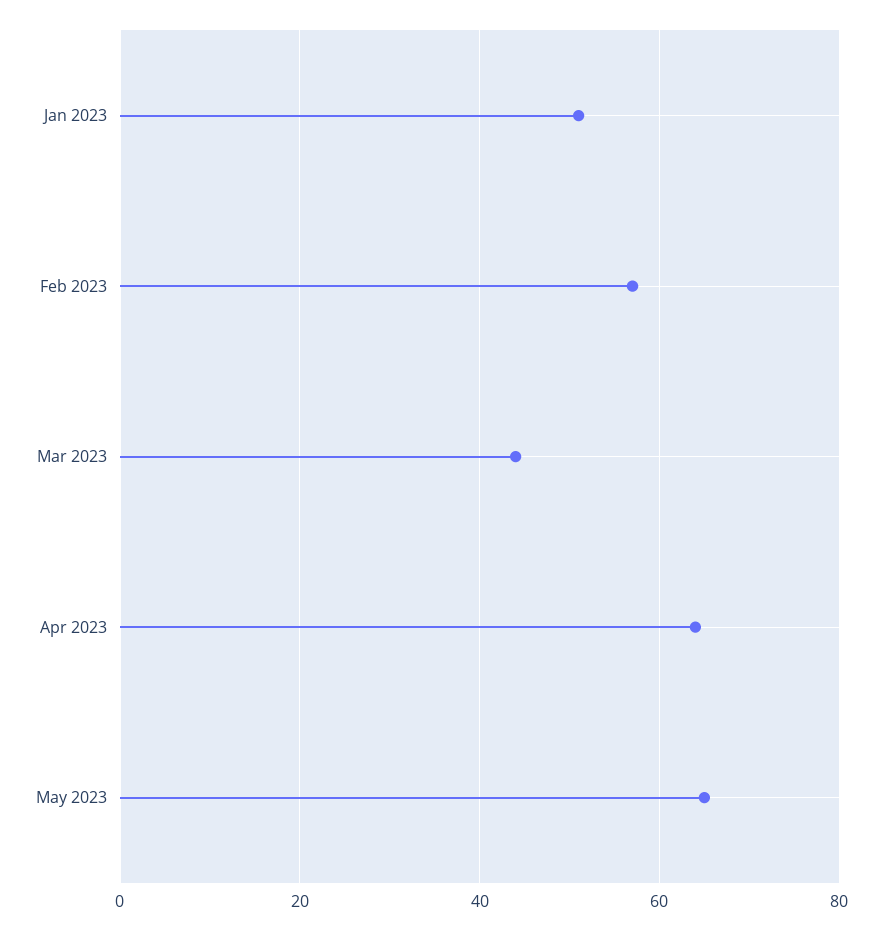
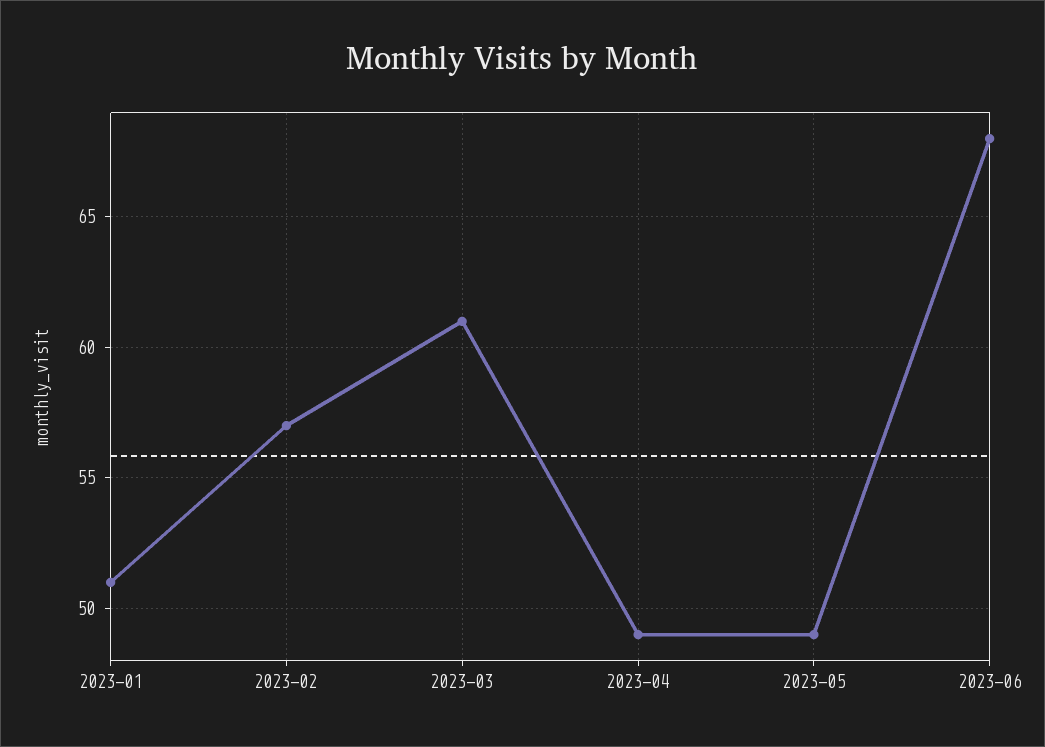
Mar 2023: 45 -> 61
Apr 2023: 65 -> 49
May 2023: 65 -> 49
2023-06: none -> 68

